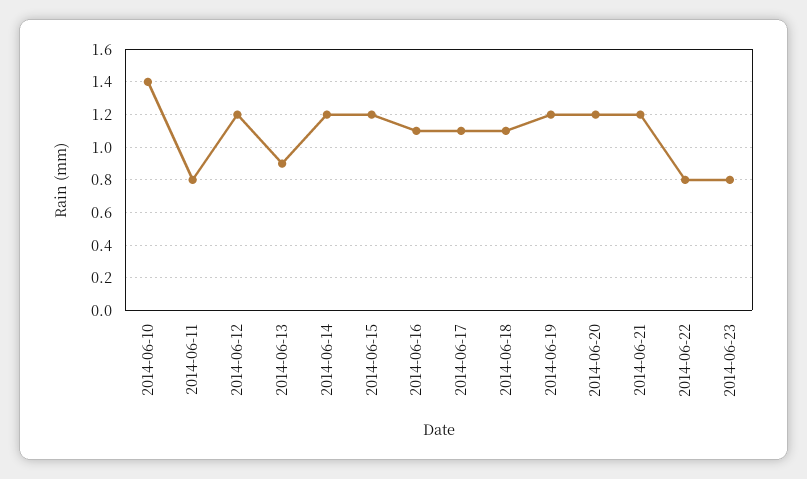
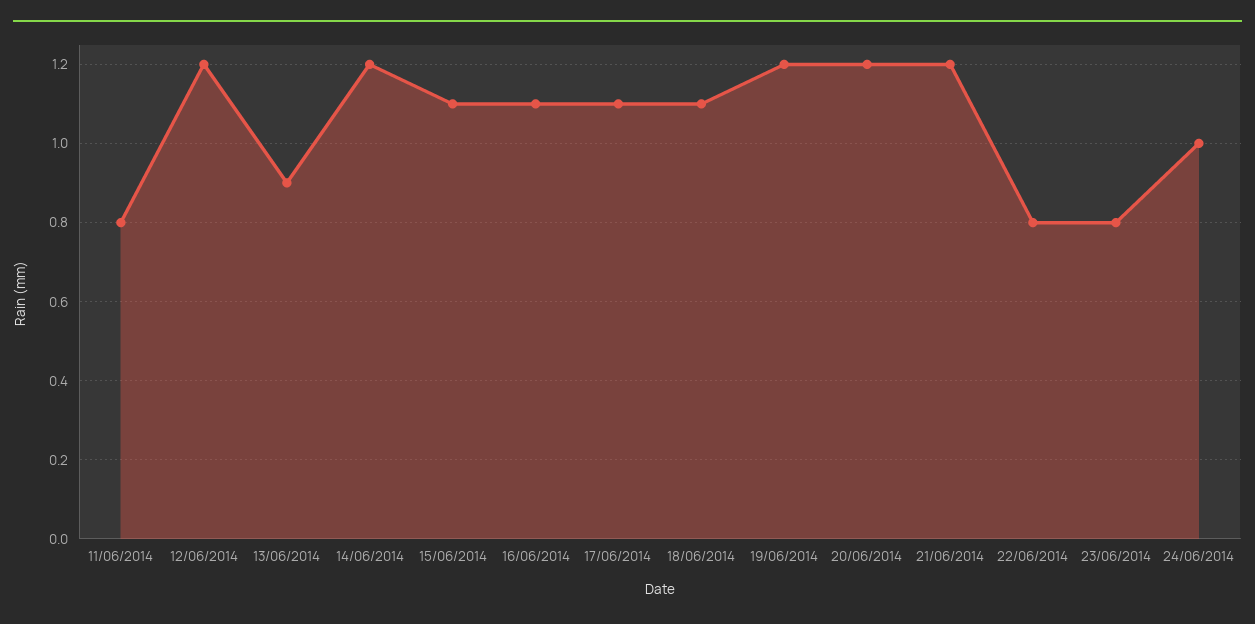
2014-06-10: 1.4 -> none
2014-06-15: 1.2 -> 1.1
24/06/2014: none -> 1

